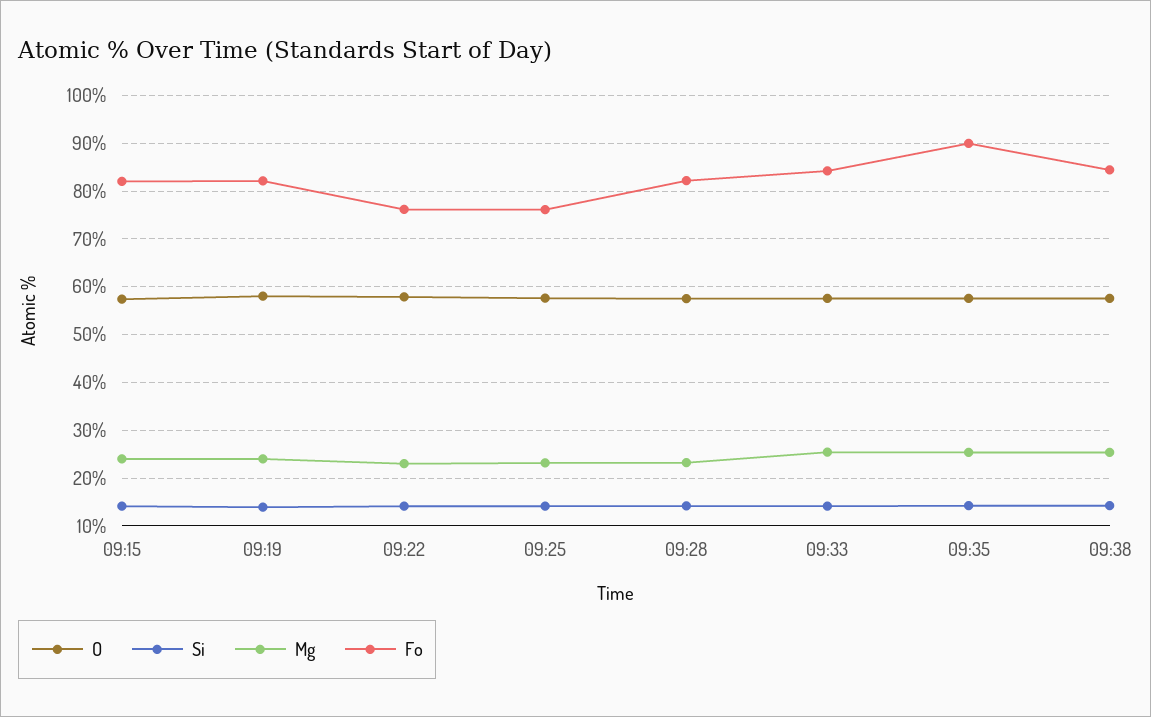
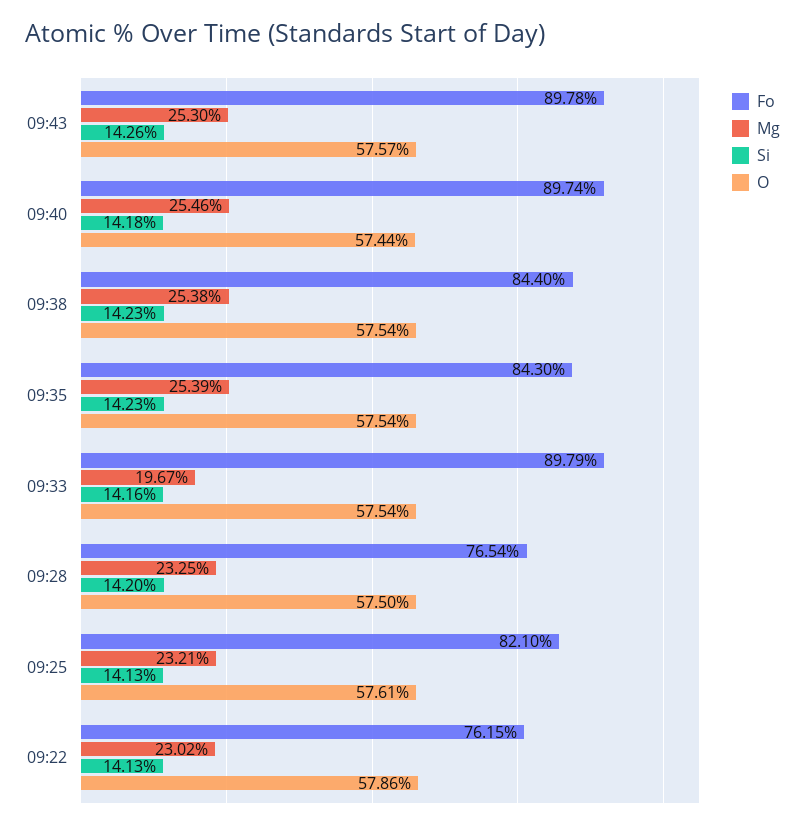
O, 09:15: 58 -> none
Si, 09:15: 14 -> none
Mg, 09:15: 24 -> none
Fo, 09:15: 82 -> none
O, 09:19: 58 -> none
Si, 09:19: 14 -> none
Mg, 09:19: 24 -> none
Fo, 09:19: 82 -> none
Fo, 09:25: 76 -> 82.1
Fo, 09:28: 82 -> 76.54
Mg, 09:33: 26 -> 19.67
Fo, 09:33: 84 -> 89.79
Fo, 09:35: 90 -> 84.3
Fo, 09:43: none -> 89.78
Mg, 09:43: none -> 25.3
Si, 09:43: none -> 14.26
O, 09:43: none -> 57.57
Fo, 09:40: none -> 89.74
Mg, 09:40: none -> 25.46
Si, 09:40: none -> 14.18
O, 09:40: none -> 57.44

